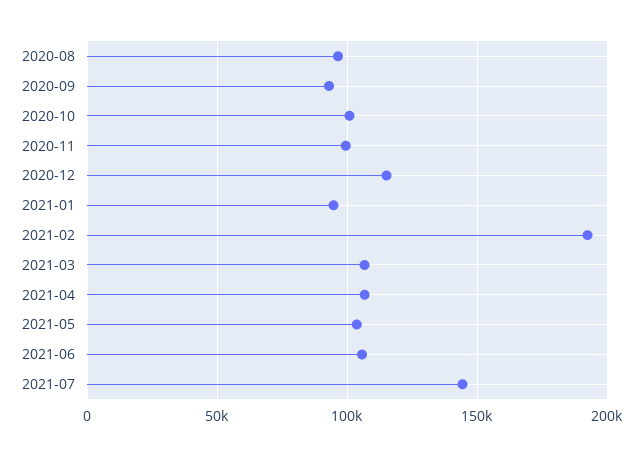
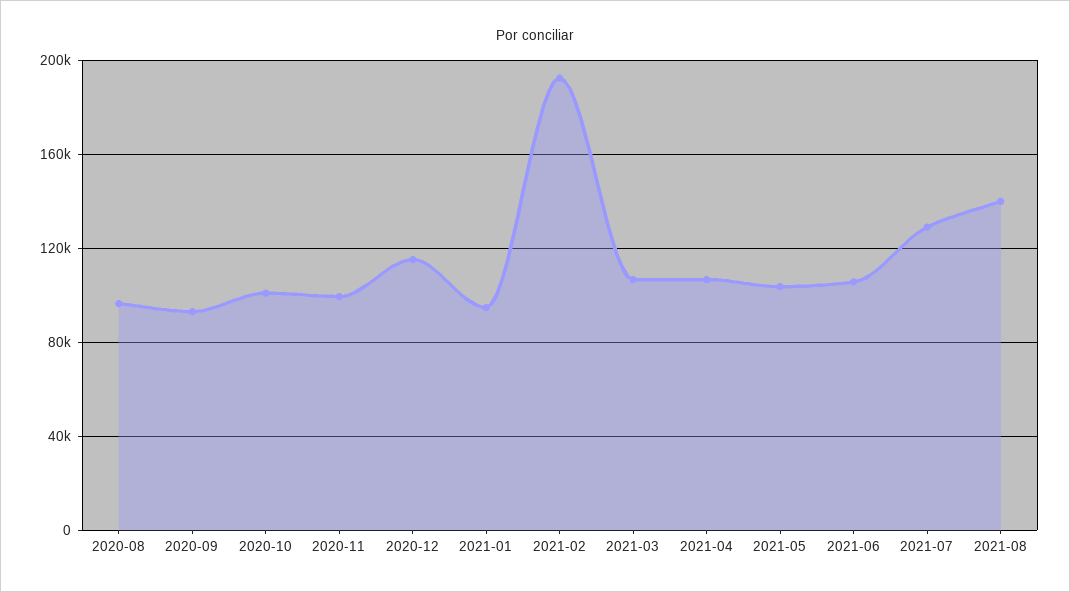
2021-07: 145000 -> 130000
2021-08: none -> 140000

